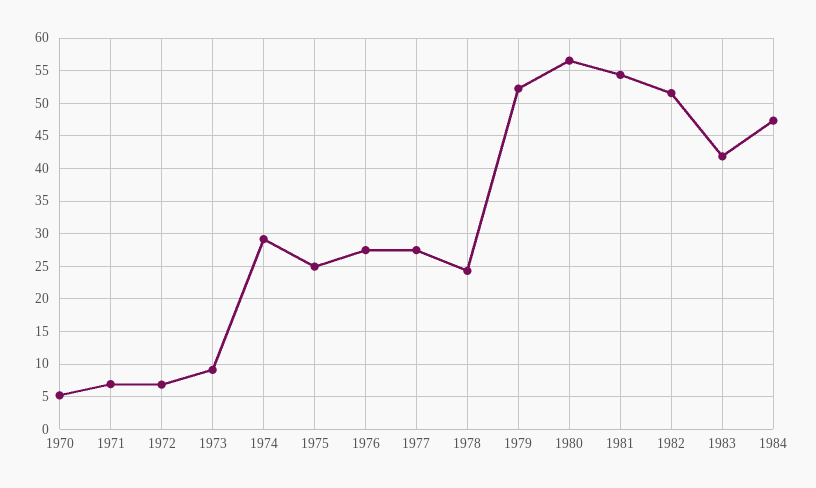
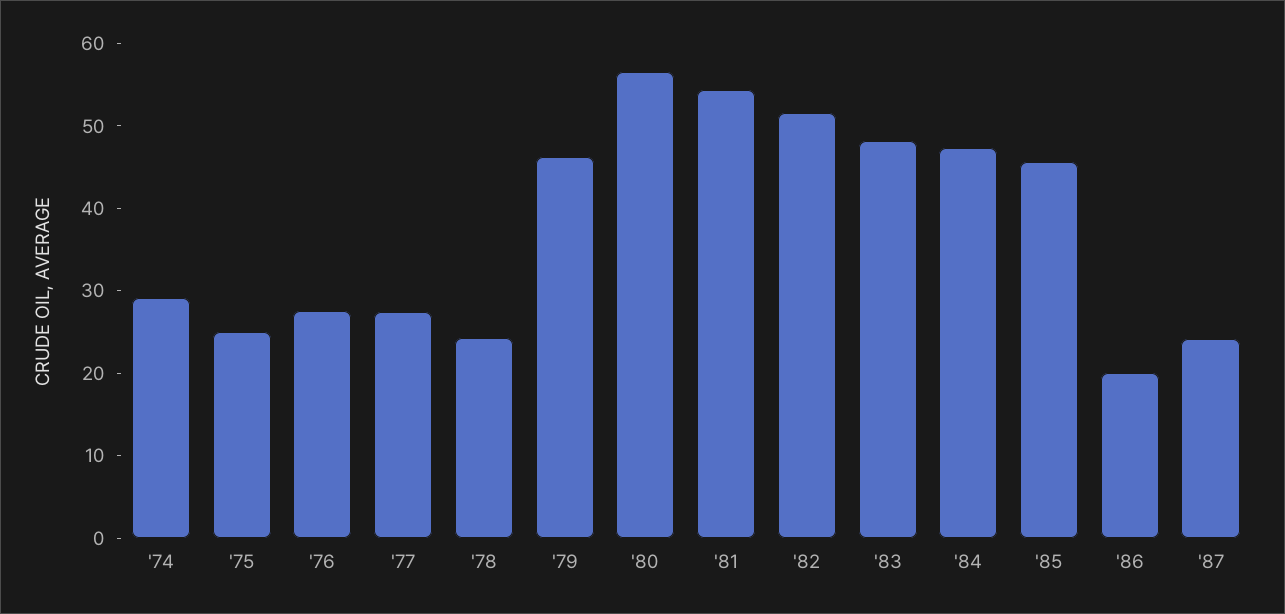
1970: 5 -> none
1971: 7 -> none
1972: 7 -> none
1973: 9 -> none
1979: 52 -> 46
1983: 42 -> 48
'85: none -> 46
'86: none -> 20
'87: none -> 24

